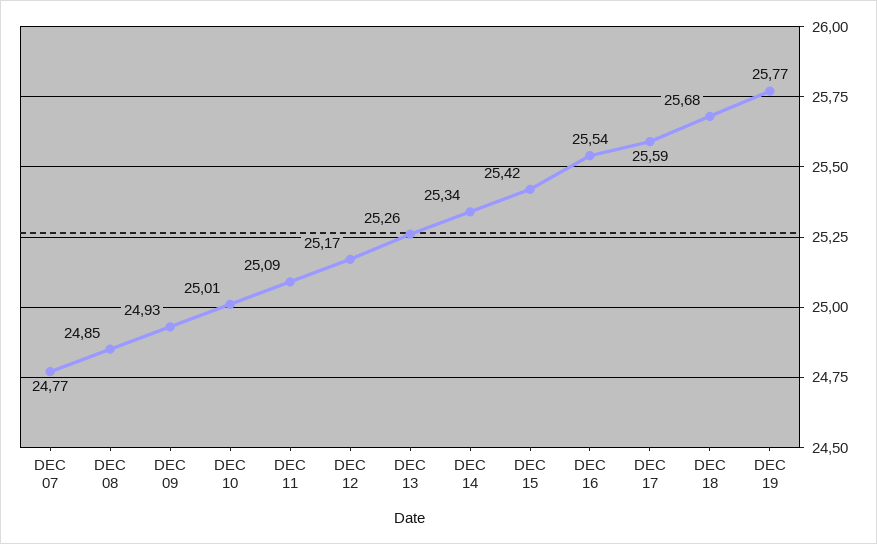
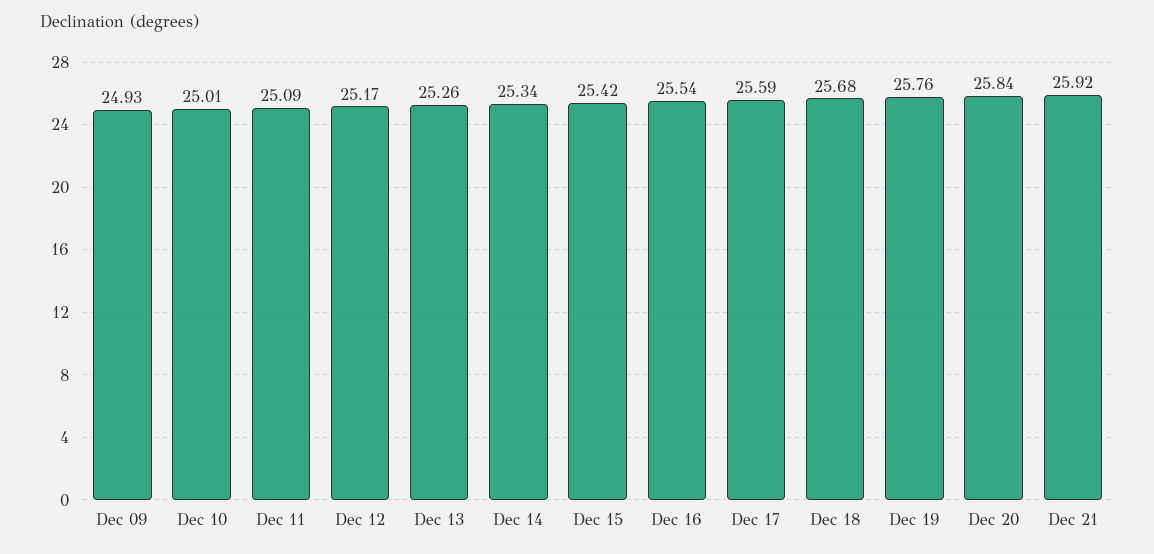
DEC 07: 24.77 -> none
DEC 08: 24.85 -> none
DEC 19: 25.77 -> 25.76
Dec 20: none -> 25.84
Dec 21: none -> 25.92

